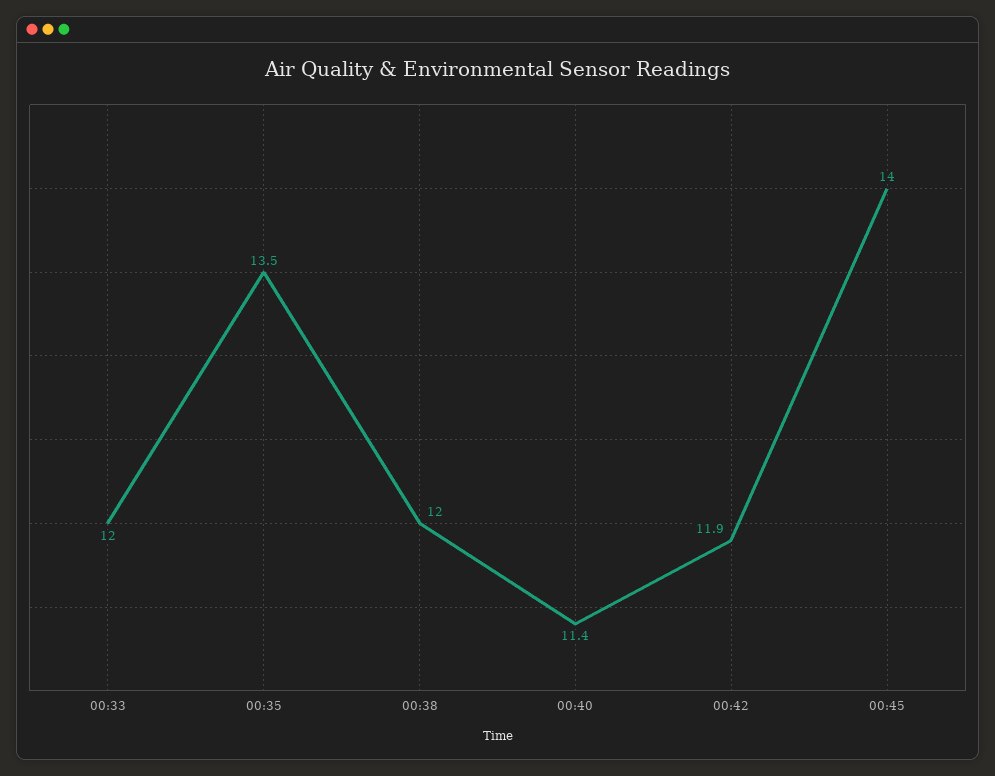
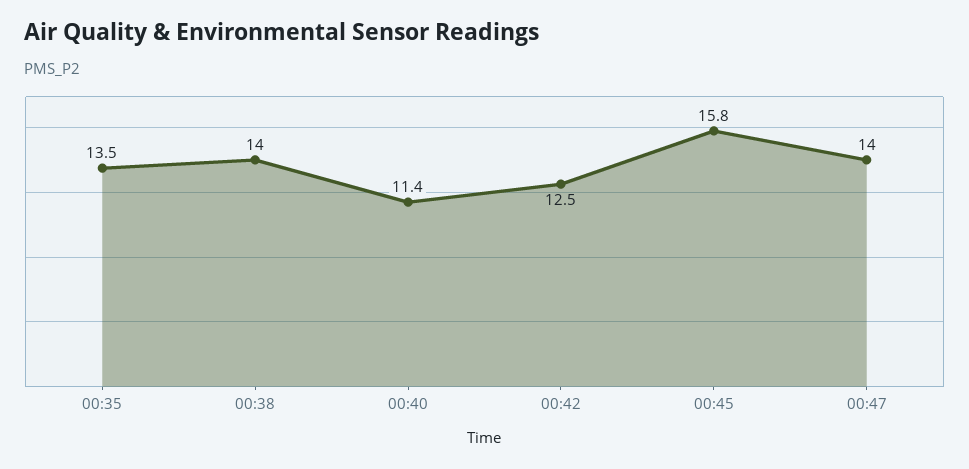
00:33: 12 -> none
00:38: 12 -> 14
00:42: 11.9 -> 12.5
00:45: 14 -> 15.8
00:47: none -> 14

